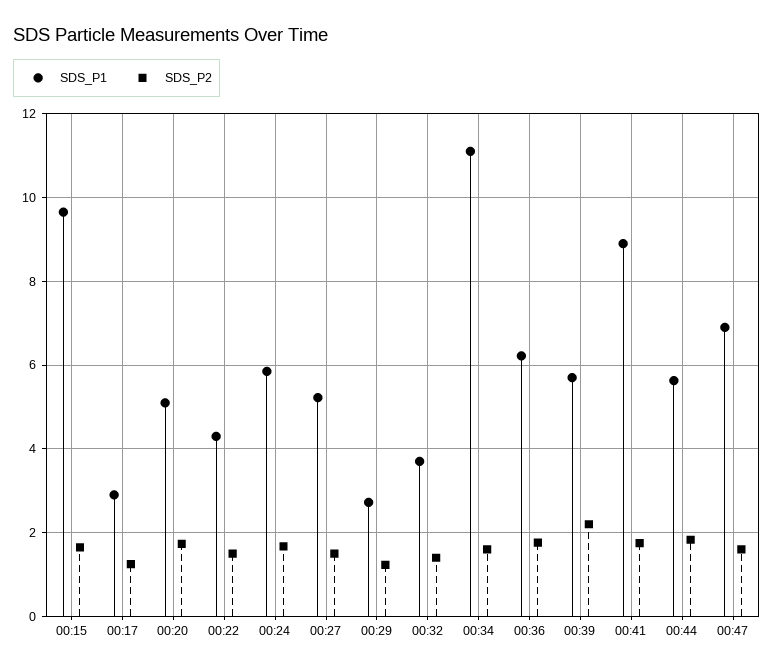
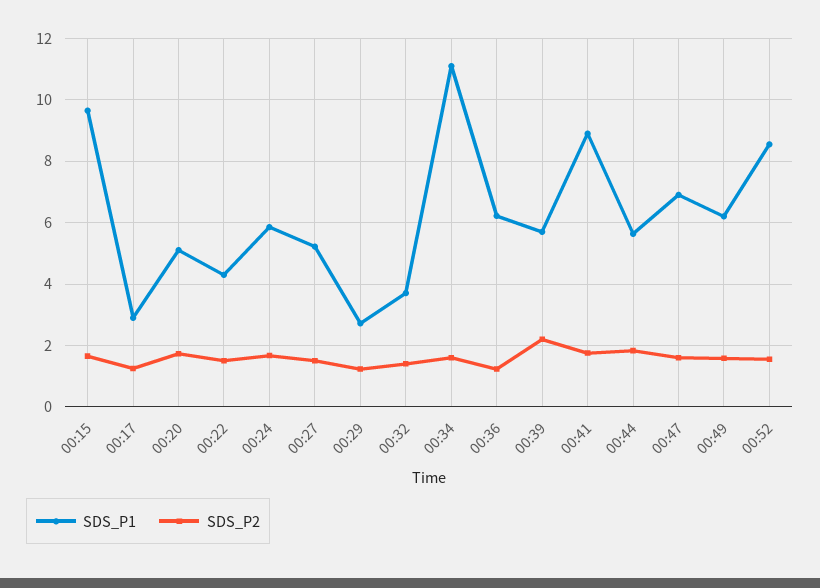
SDS_P2, 00:36: 1.8 -> 1.2
SDS_P1, 00:49: none -> 6.2
SDS_P2, 00:49: none -> 1.6
SDS_P1, 00:52: none -> 8.6
SDS_P2, 00:52: none -> 1.6

